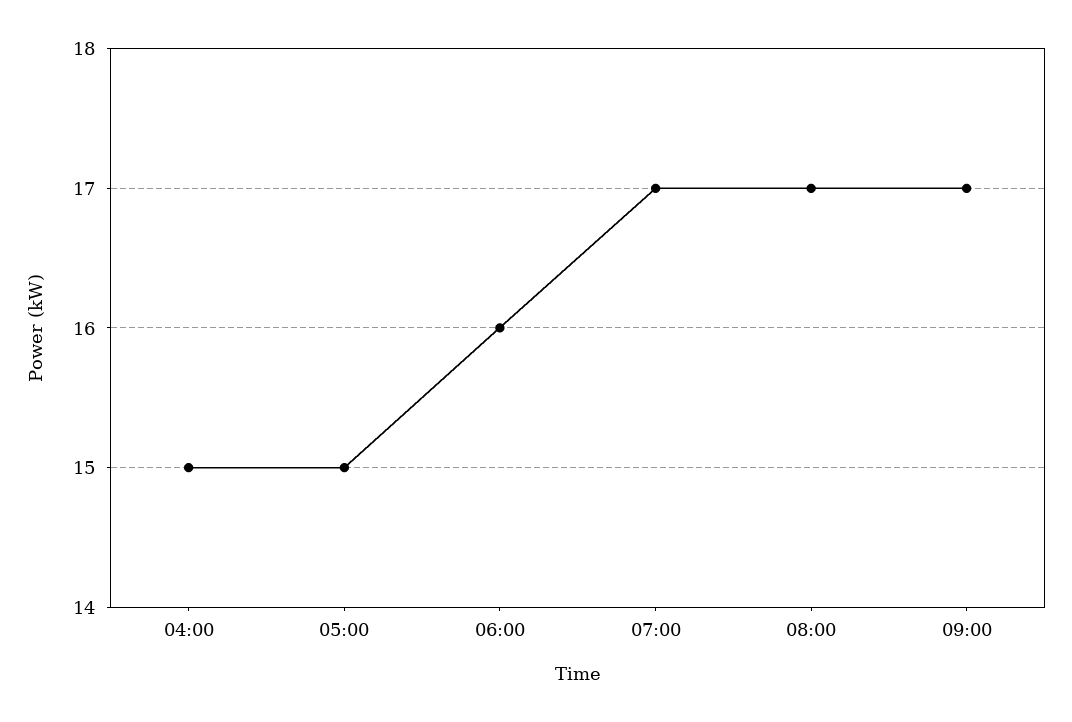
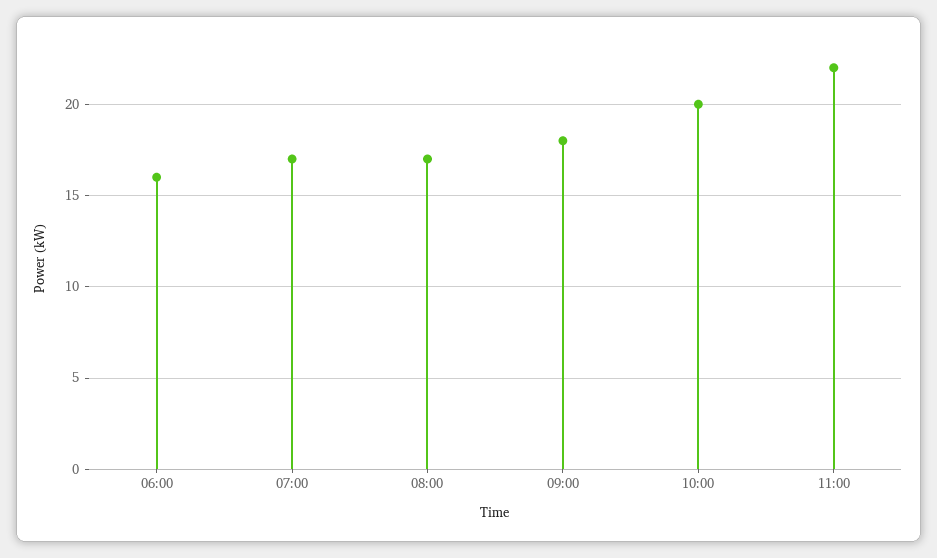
04:00: 15 -> none
05:00: 15 -> none
09:00: 17 -> 18
10:00: none -> 20
11:00: none -> 22

